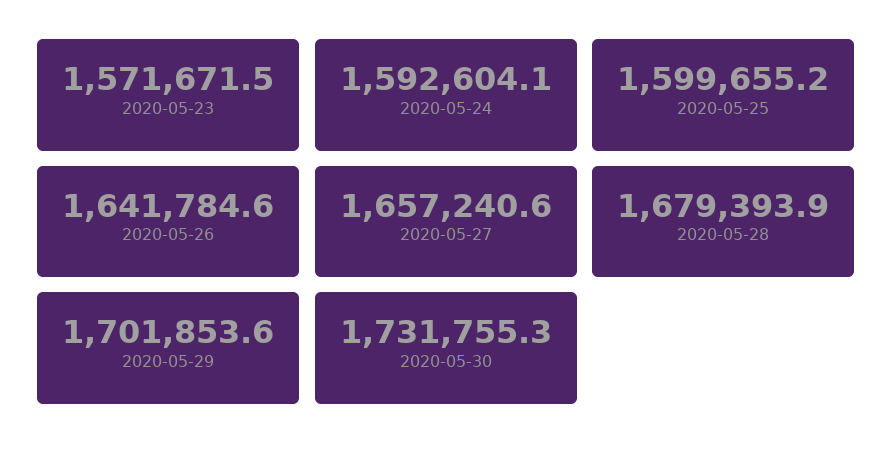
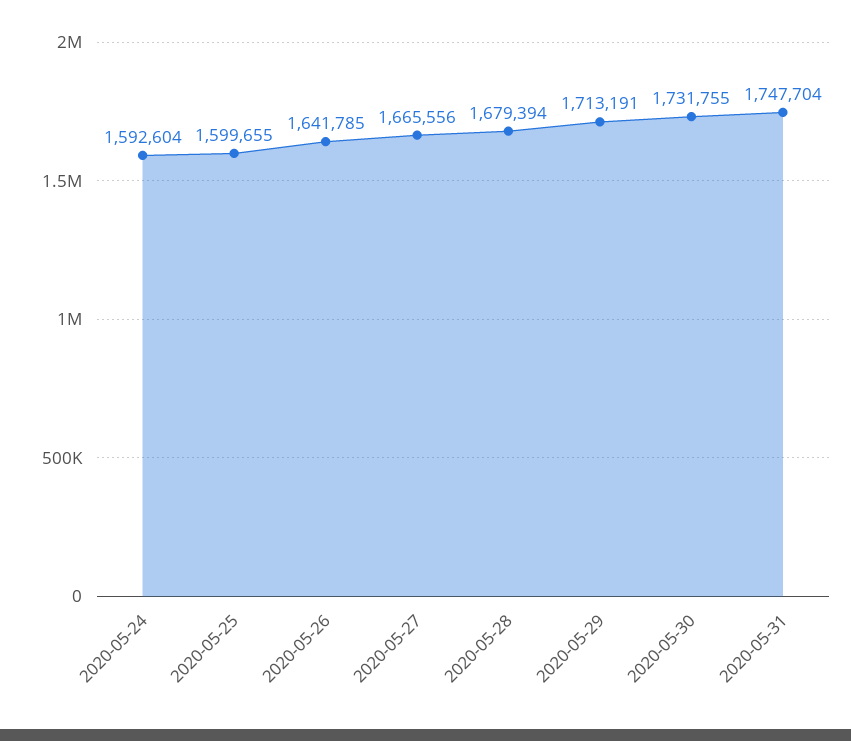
2020-05-23: 1571671.5 -> none
2020-05-27: 1657240.6 -> 1665556
2020-05-29: 1701853.6 -> 1713191
2020-05-31: none -> 1747704

